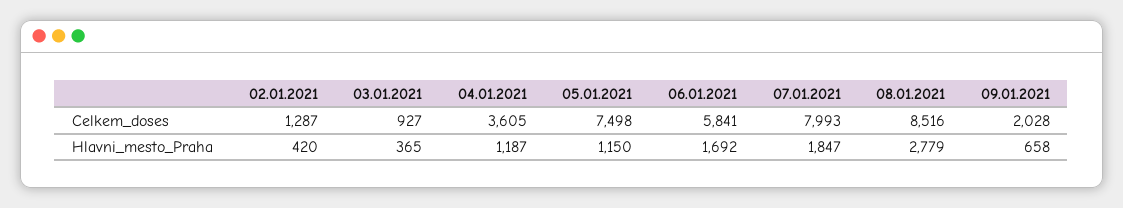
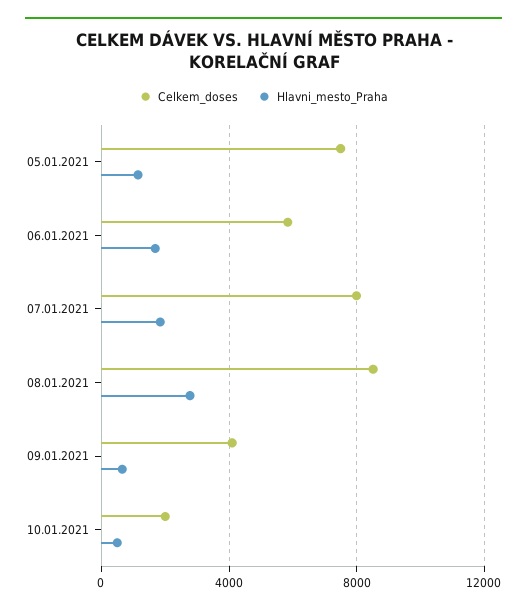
Celkem_doses, 02.01.2021: 1287 -> none
Celkem_doses, 03.01.2021: 927 -> none
Celkem_doses, 04.01.2021: 3605 -> none
Celkem_doses, 09.01.2021: 2028 -> 4000
Hlavni_mesto_Praha, 02.01.2021: 420 -> none
Hlavni_mesto_Praha, 03.01.2021: 365 -> none
Hlavni_mesto_Praha, 04.01.2021: 1187 -> none
Celkem_doses, 10.01.2021: none -> 2000
Hlavni_mesto_Praha, 10.01.2021: none -> 500

